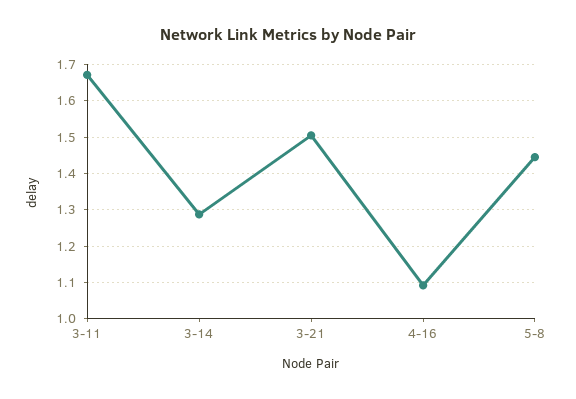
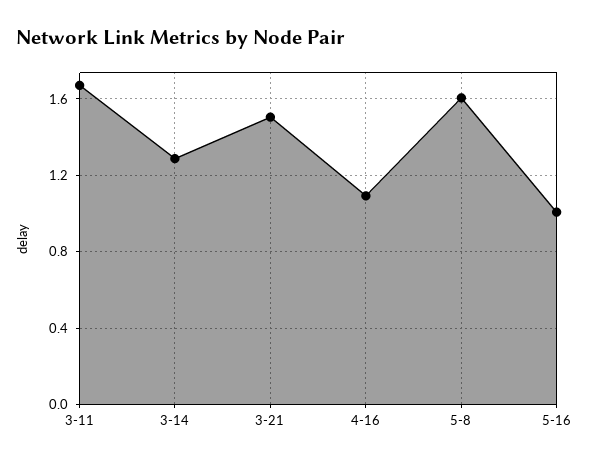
5-8: 1.44 -> 1.6
5-16: none -> 1

